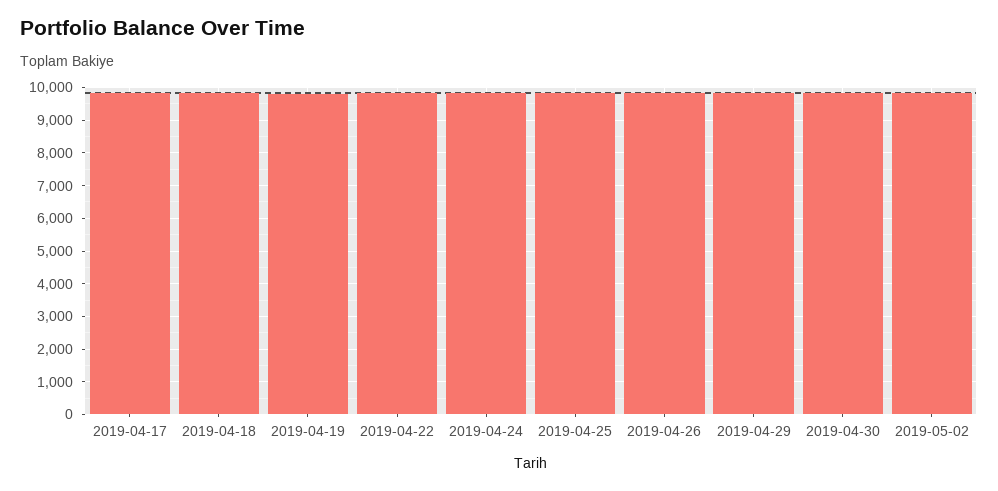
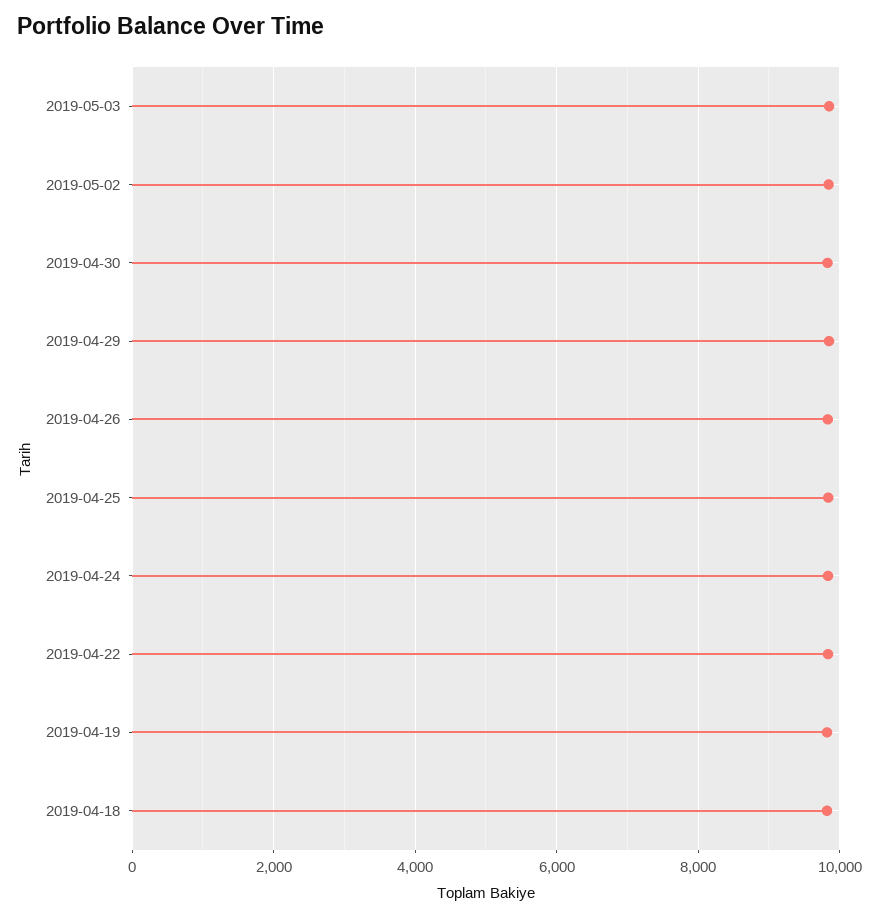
2019-04-17: 9800 -> none
2019-05-03: none -> 9800

